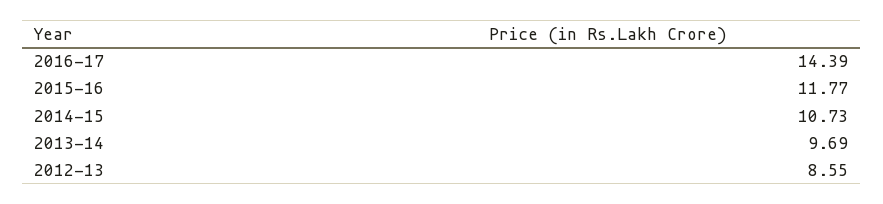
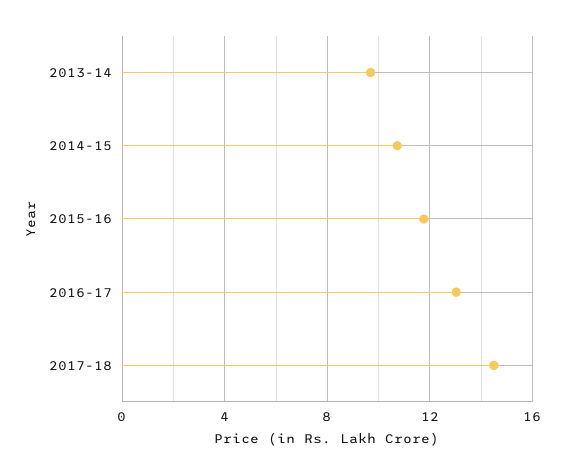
2016-17: 14.39 -> 13
2012-13: 8.55 -> none
2017-18: none -> 14.5

